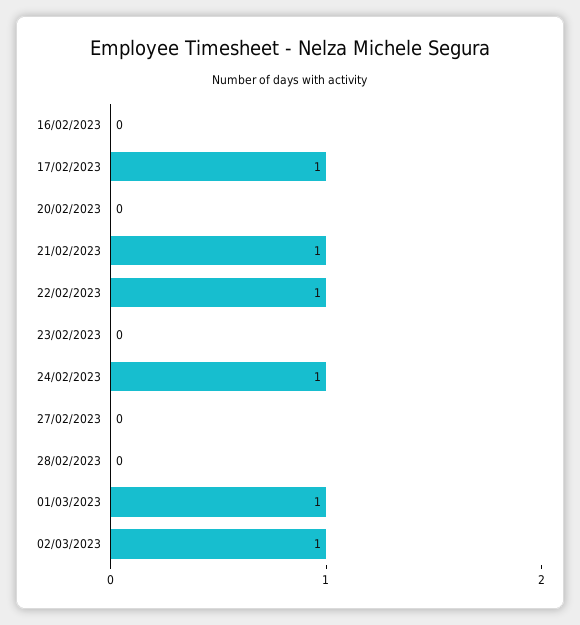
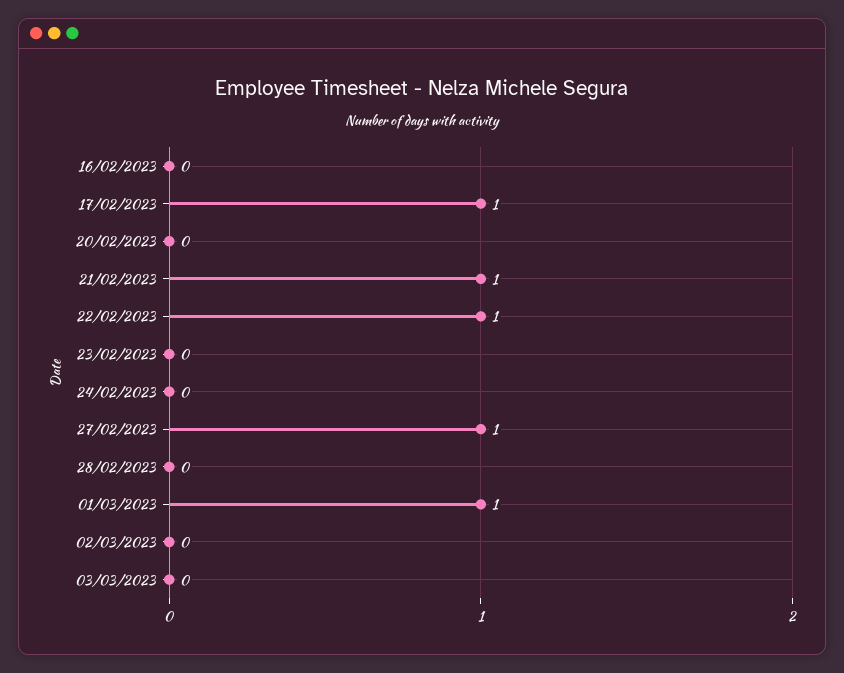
24/02/2023: 1 -> 0
27/02/2023: 0 -> 1
02/03/2023: 1 -> 0
03/03/2023: none -> 0

